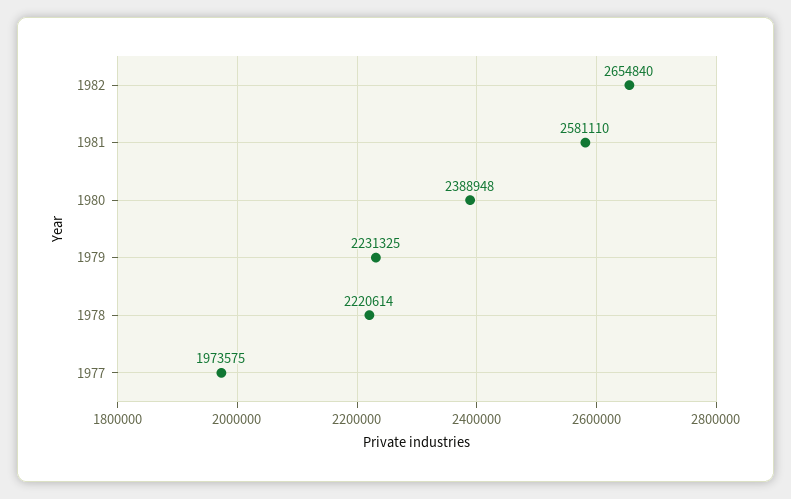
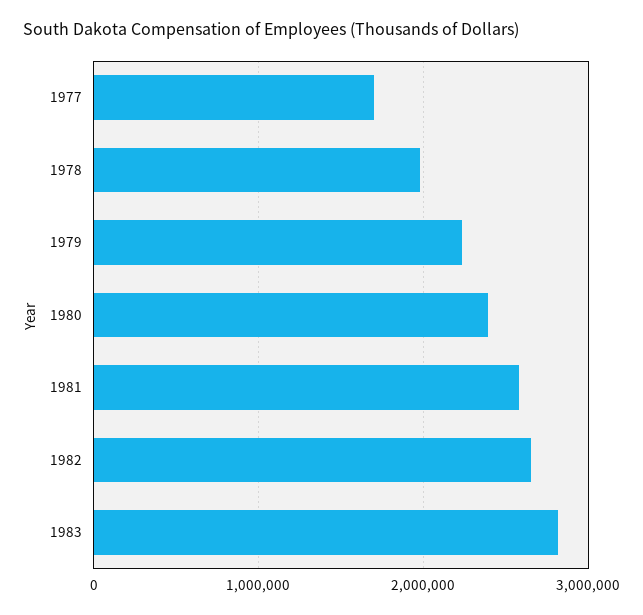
1978: 2220614 -> 2000000
1977: 1973575 -> 1700000
1983: none -> 2800000

